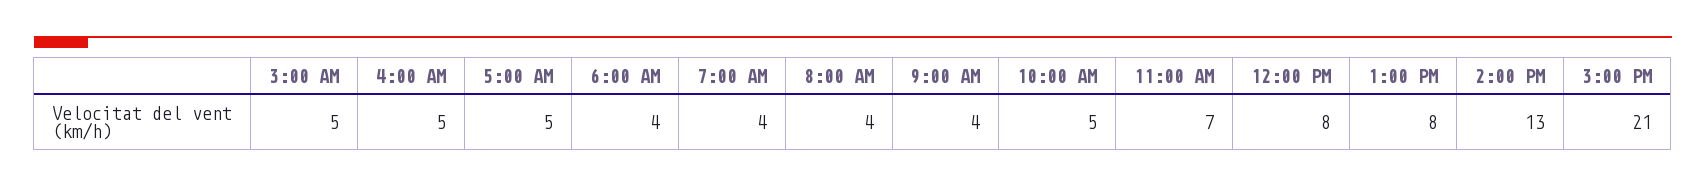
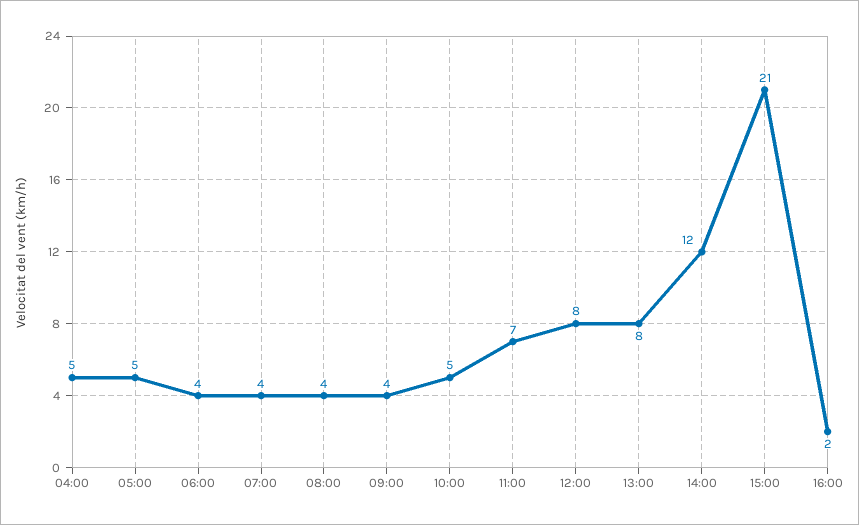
3:00 AM: 5 -> none
2:00 PM: 13 -> 12
16:00: none -> 2

